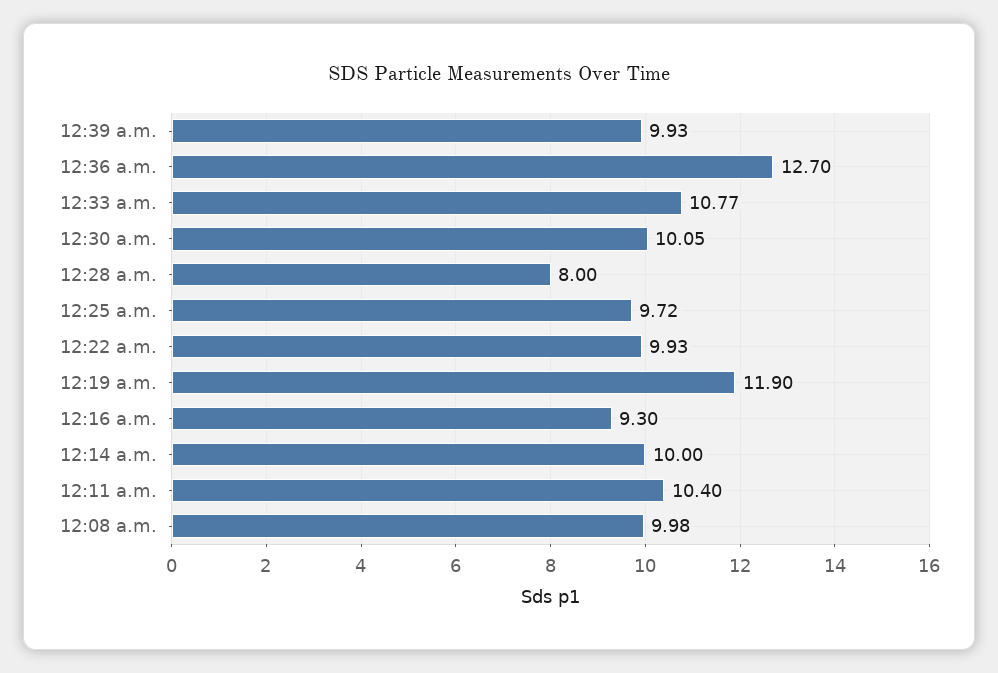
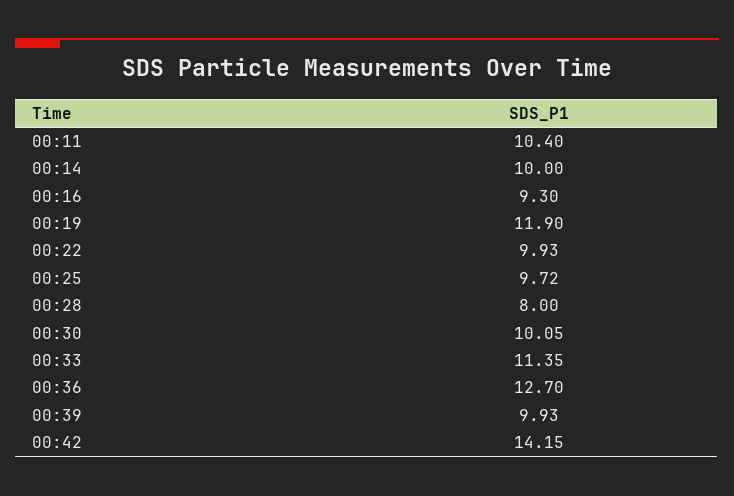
12:33 a.m.: 10.77 -> 11.35
12:08 a.m.: 9.98 -> none
00:42: none -> 14.15

